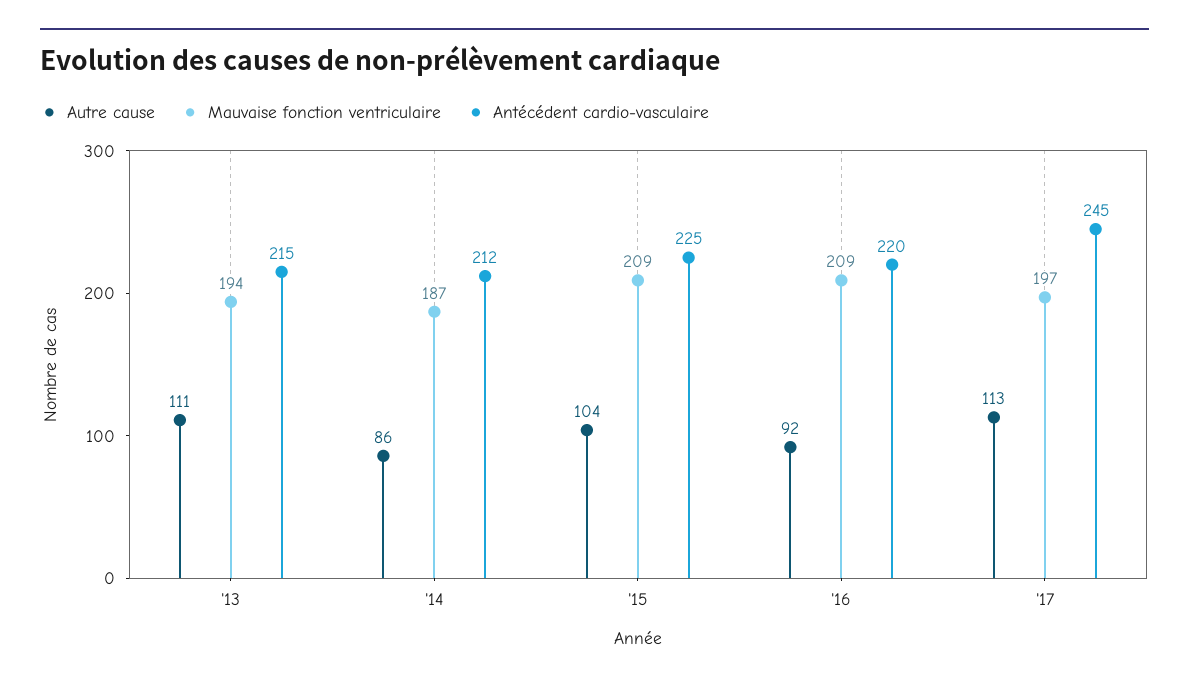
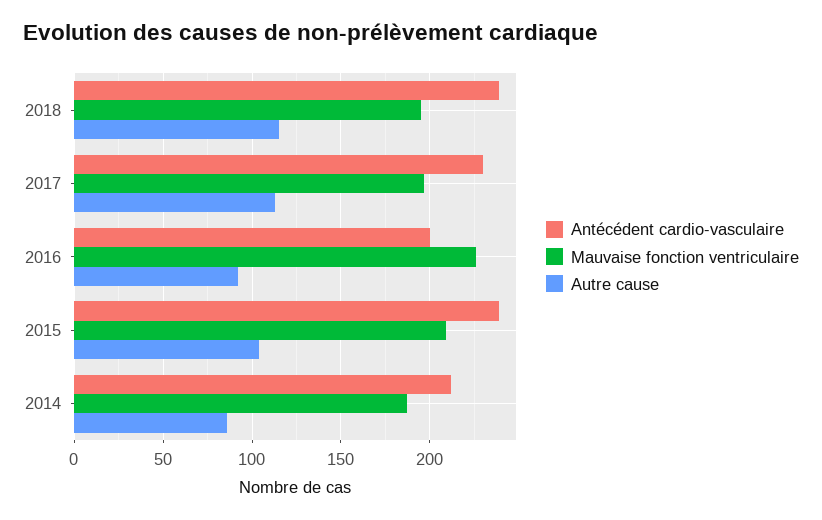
Autre cause, '13: 111 -> none
Mauvaise fonction ventriculaire, '13: 194 -> none
Antécédent cardio-vasculaire, '13: 215 -> none
Antécédent cardio-vasculaire, '15: 225 -> 240
Mauvaise fonction ventriculaire, '16: 209 -> 225
Antécédent cardio-vasculaire, '16: 220 -> 200
Antécédent cardio-vasculaire, '17: 245 -> 230
Antécédent cardio-vasculaire, 2018: none -> 240
Mauvaise fonction ventriculaire, 2018: none -> 195
Autre cause, 2018: none -> 115

